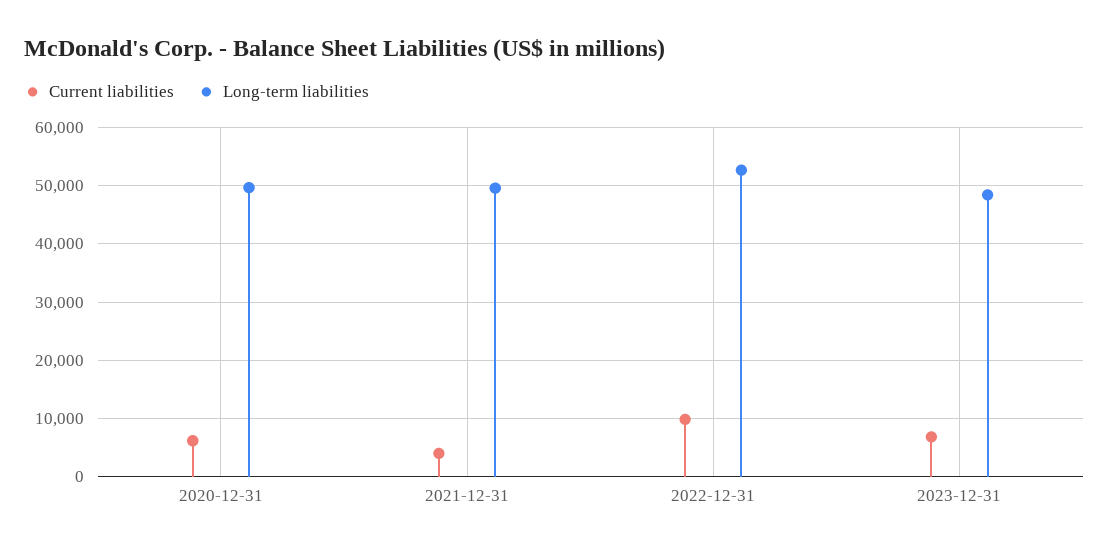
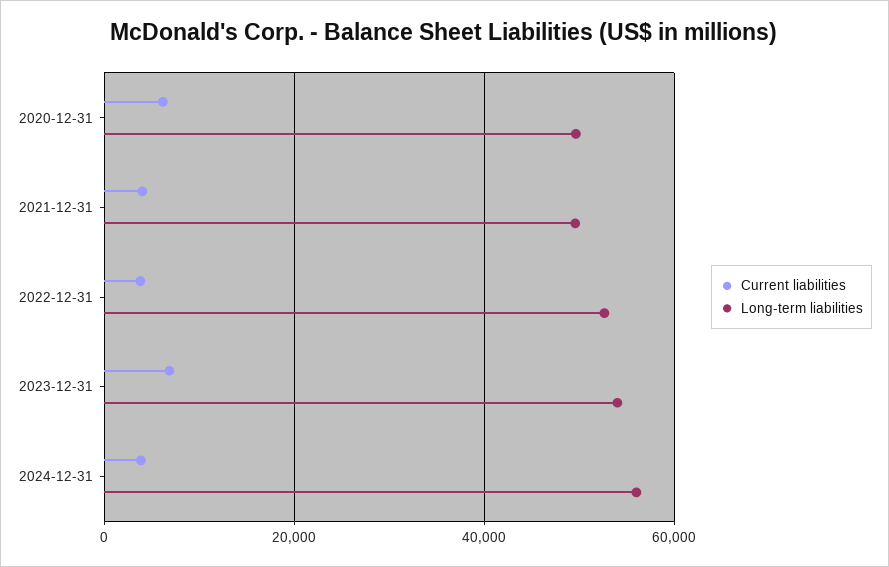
Current liabilities, 2022-12-31: 10000 -> 4000
Long-term liabilities, 2023-12-31: 48000 -> 54000
Current liabilities, 2024-12-31: none -> 4000
Long-term liabilities, 2024-12-31: none -> 56000

